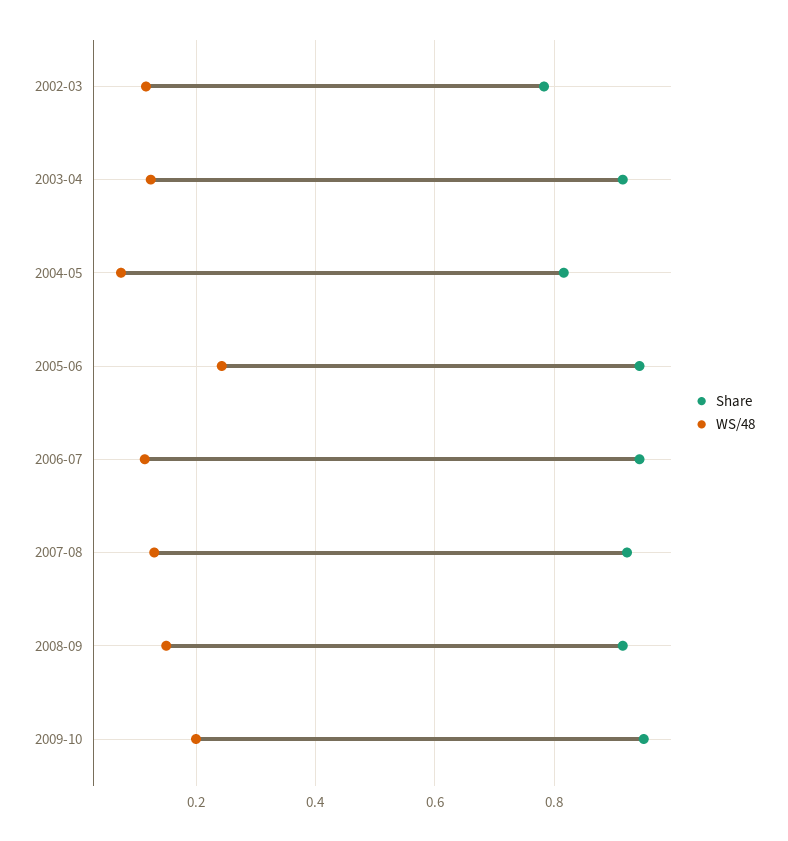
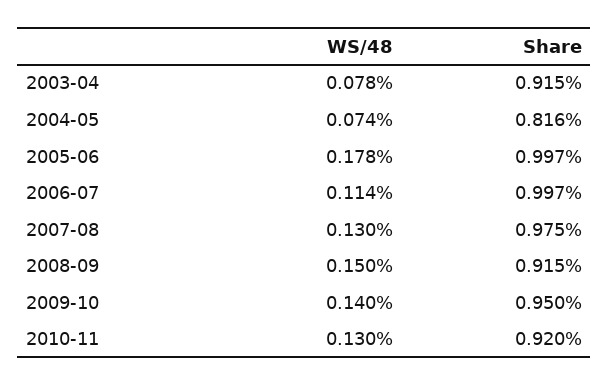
Share, 2002-03: 0.78 -> none
WS/48, 2002-03: 0.12 -> none
WS/48, 2003-04: 0.12 -> 0.078
Share, 2005-06: 0.94 -> 0.997
WS/48, 2005-06: 0.24 -> 0.178
Share, 2006-07: 0.94 -> 0.997
Share, 2007-08: 0.92 -> 0.975
WS/48, 2009-10: 0.2 -> 0.14
WS/48, 2010-11: none -> 0.13
Share, 2010-11: none -> 0.92

